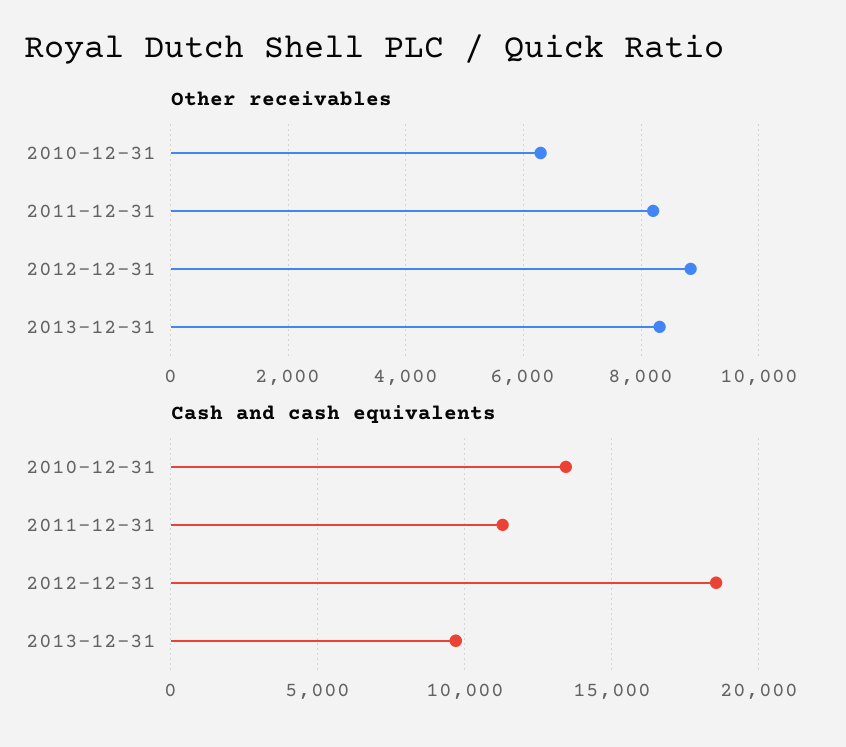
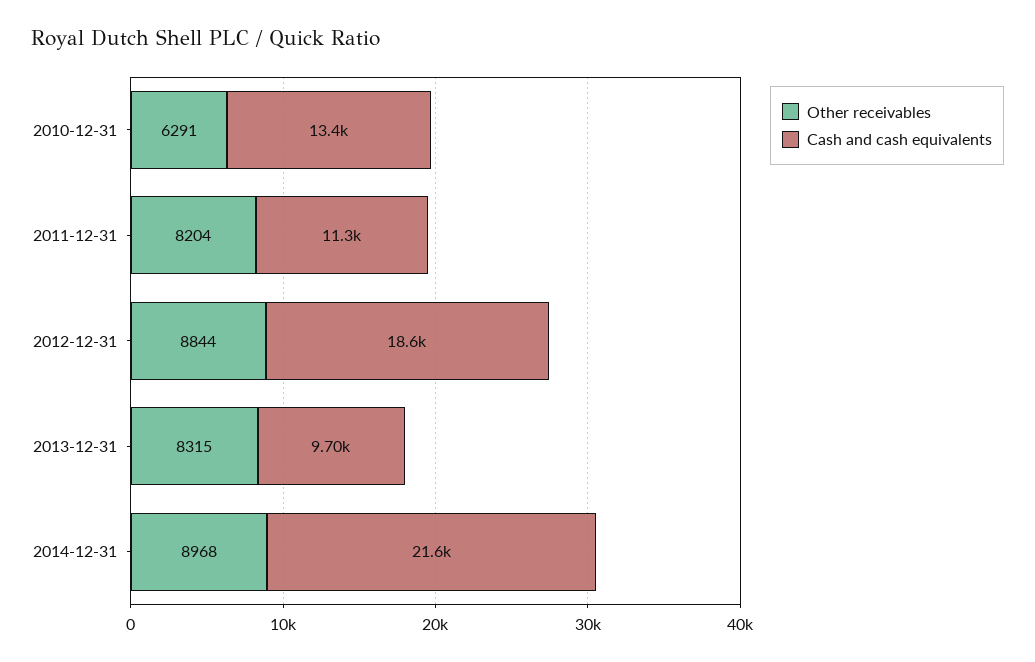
Other receivables, 2014-12-31: none -> 8968
Cash and cash equivalents, 2014-12-31: none -> 21600

